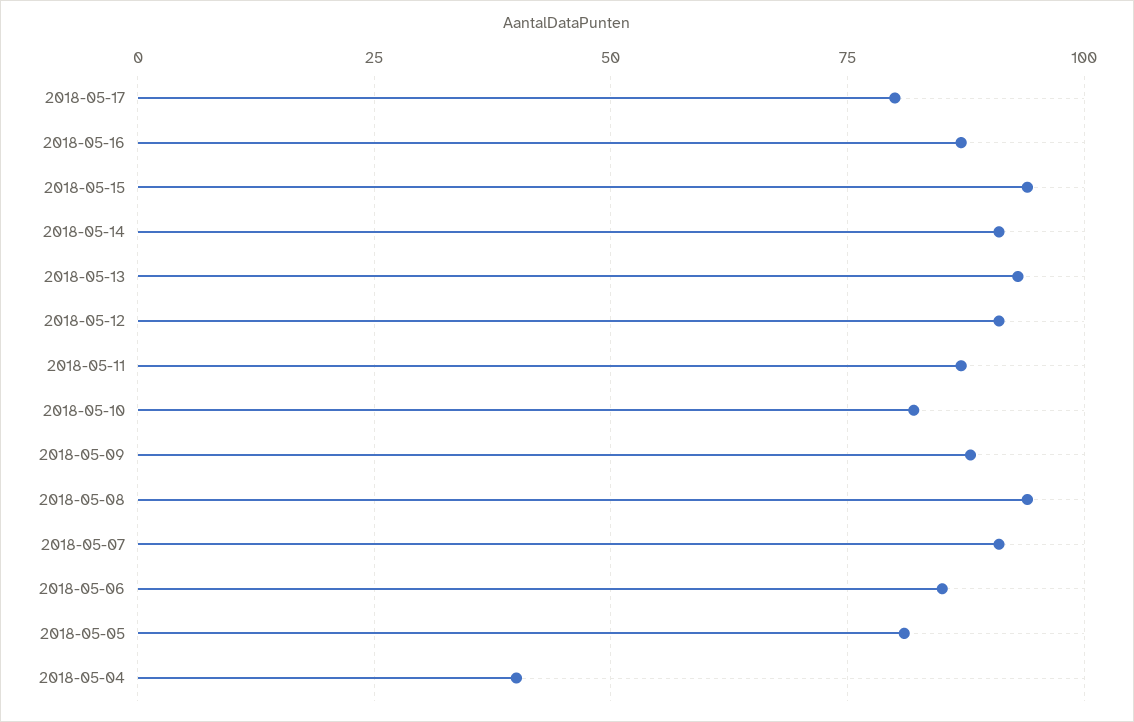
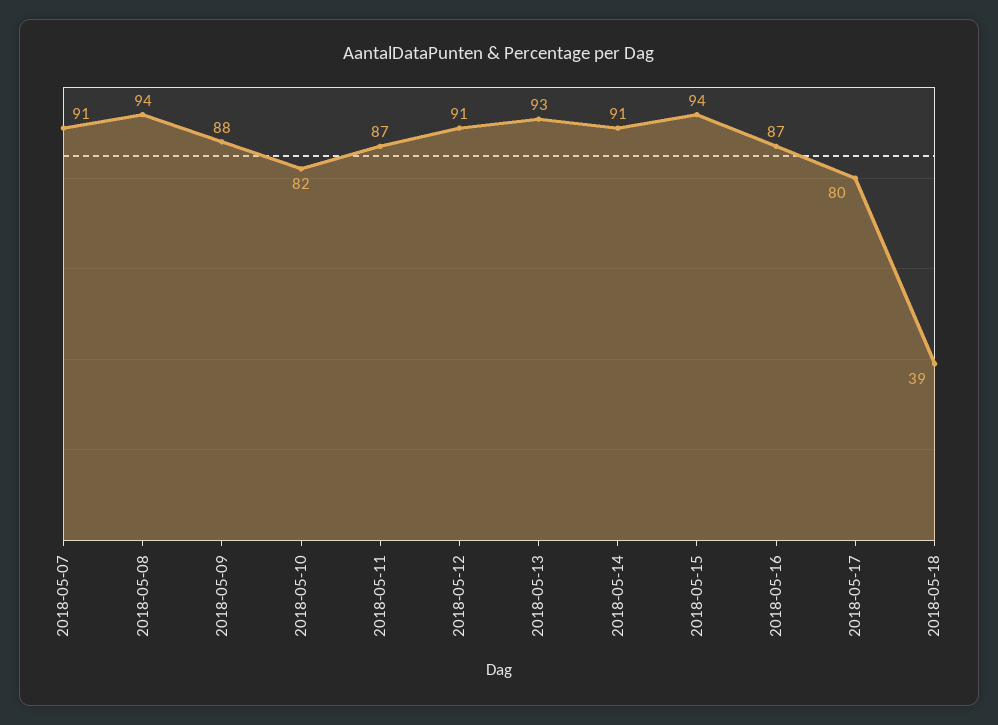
2018-05-06: 85 -> none
2018-05-05: 80 -> none
2018-05-04: 40 -> none
2018-05-18: none -> 39

